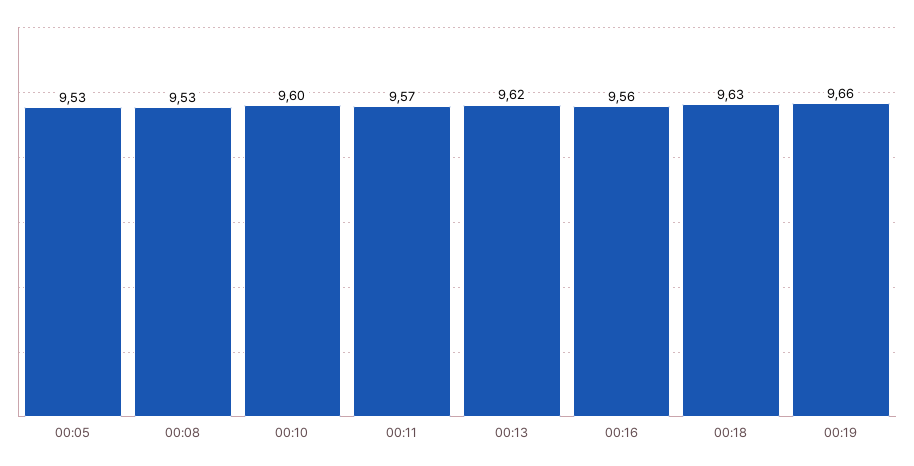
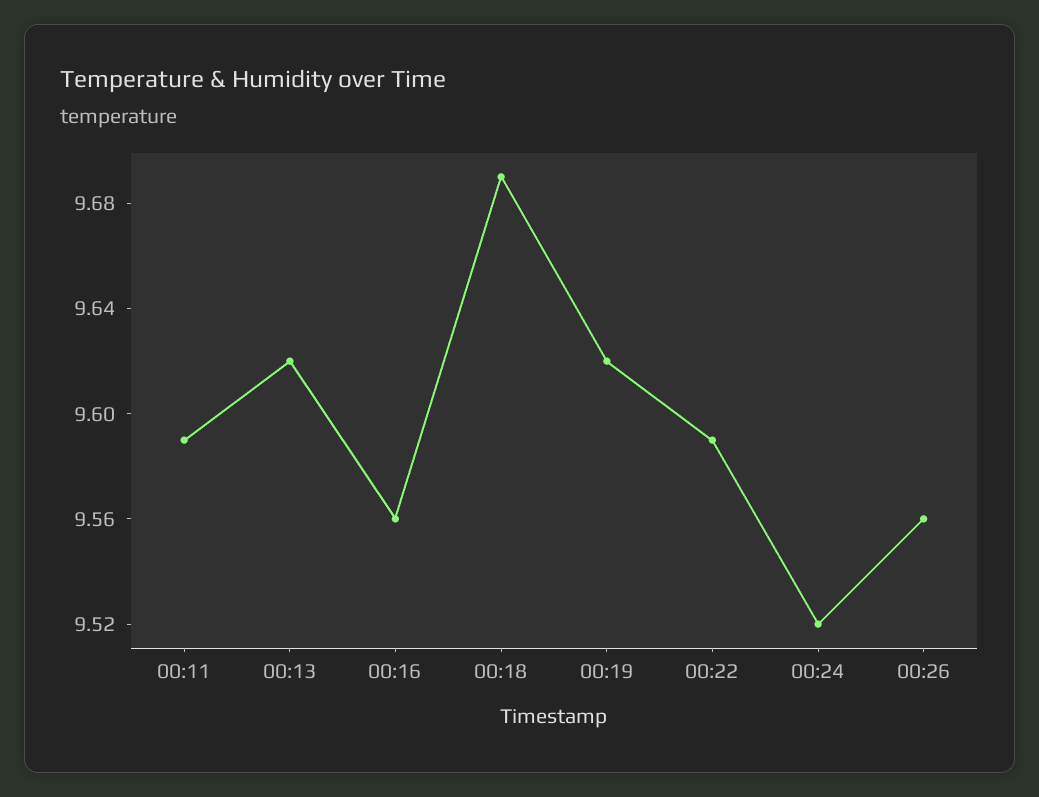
00:05: 9.53 -> none
00:08: 9.53 -> none
00:10: 9.6 -> none
00:11: 9.57 -> 9.59
00:18: 9.63 -> 9.69
00:19: 9.66 -> 9.62
00:22: none -> 9.59
00:24: none -> 9.52
00:26: none -> 9.56

